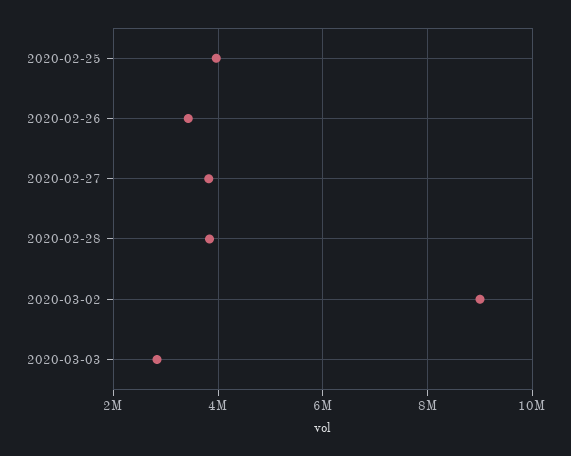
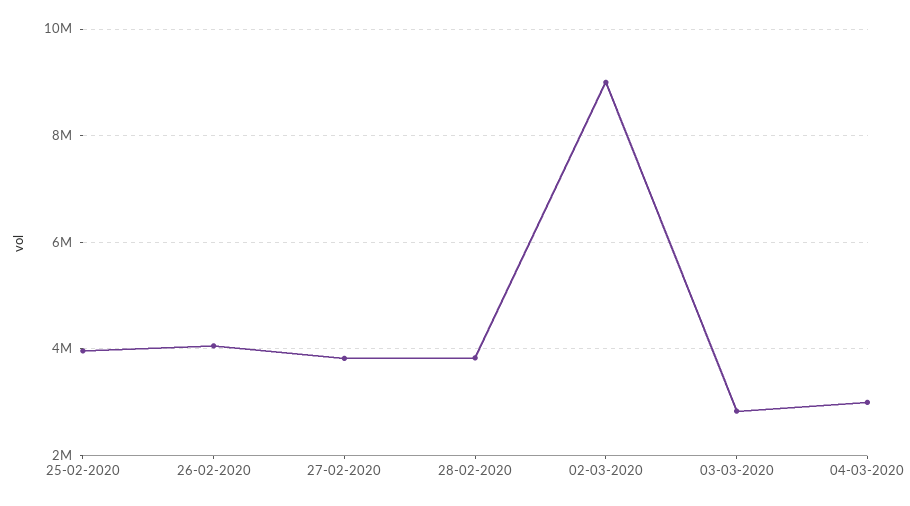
2020-02-26: 3400000 -> 4000000
04-03-2020: none -> 3000000

